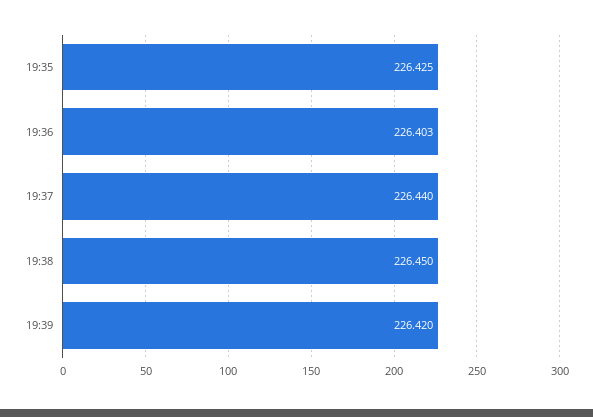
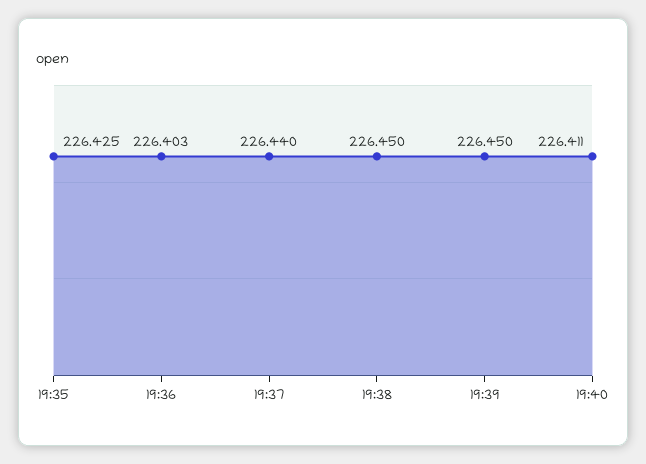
19:39: 226.42 -> 226.45
19:40: none -> 226.411

